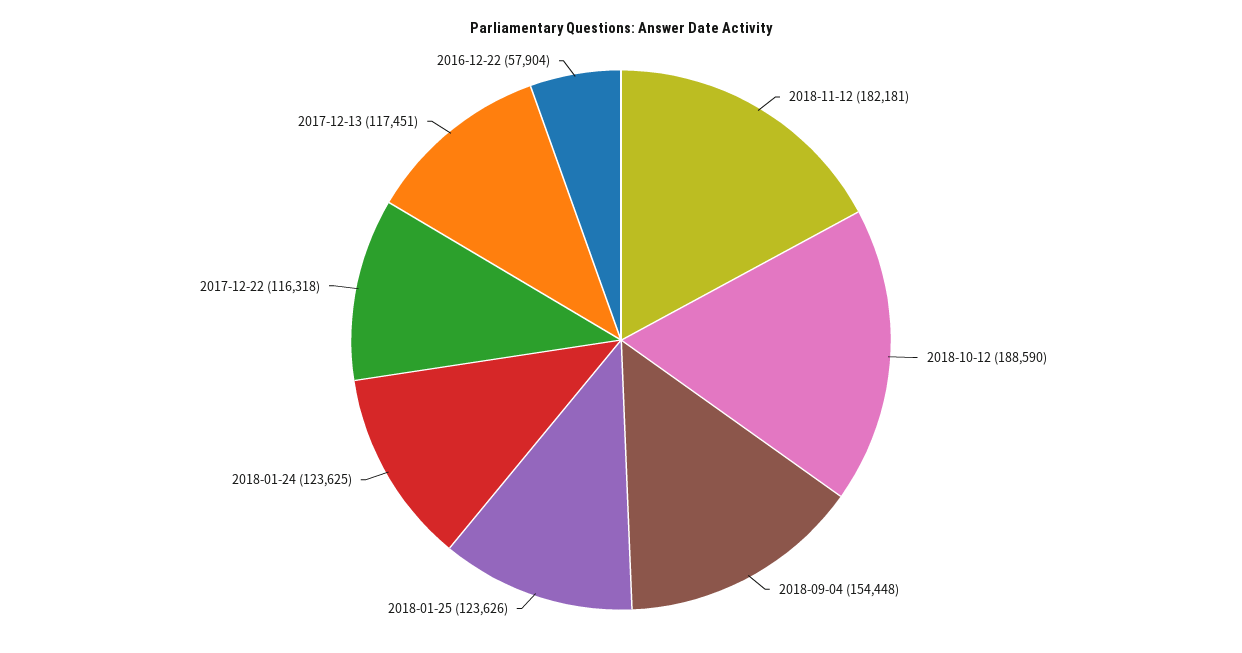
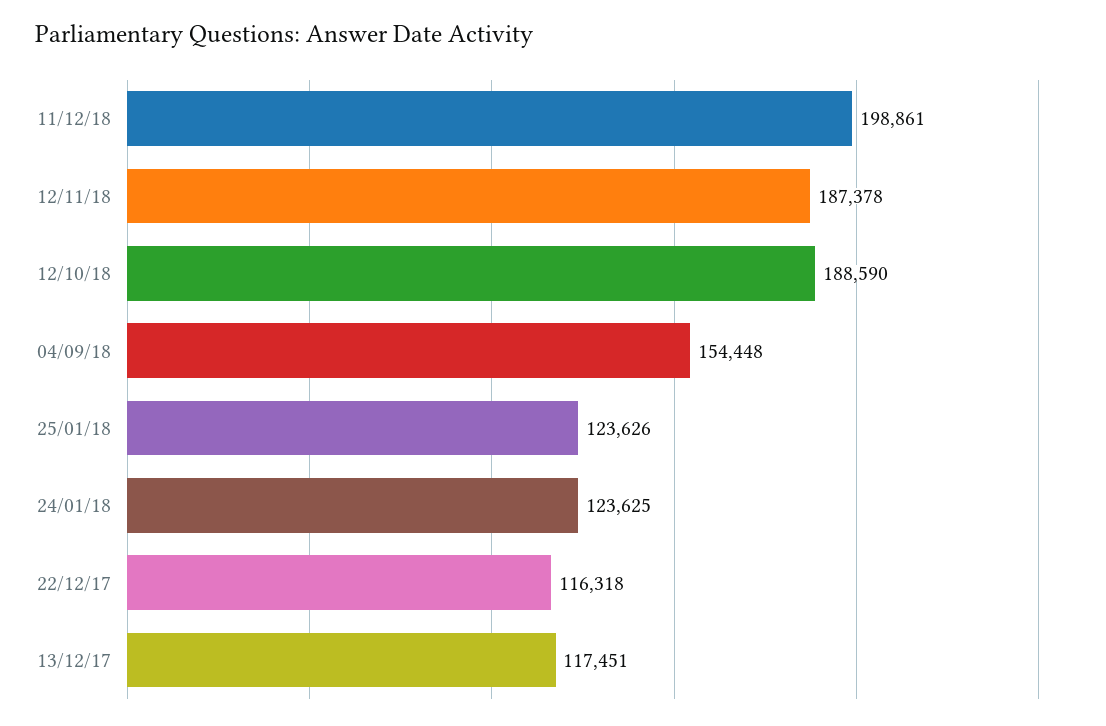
2018-11-12: 182181 -> 187378
2016-12-22: 57904 -> none
11/12/18: none -> 198861

